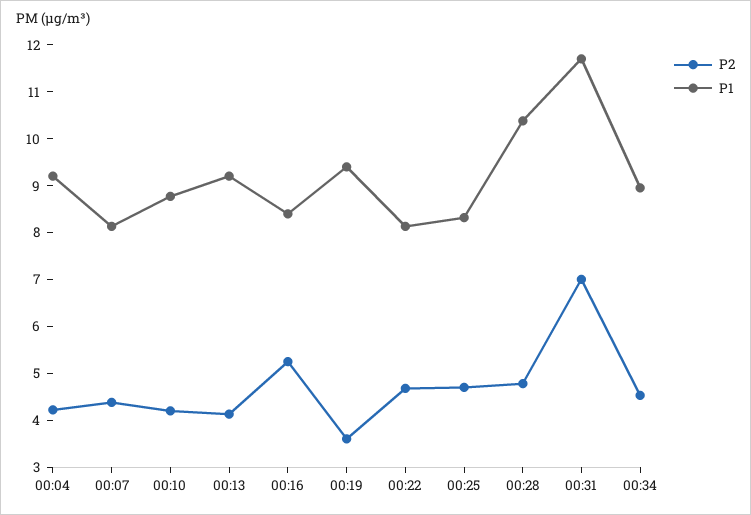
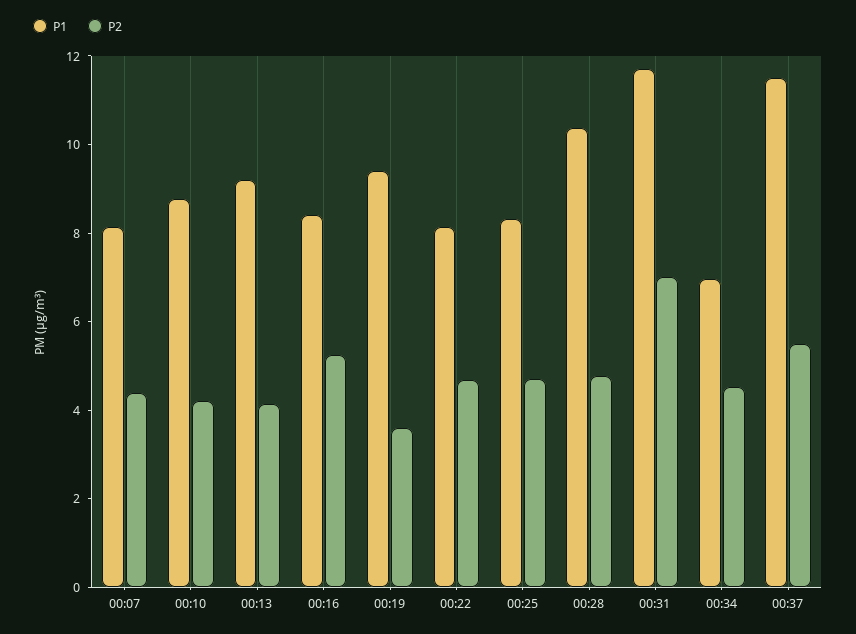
P2, 00:04: 4.2 -> none
P1, 00:04: 9.2 -> none
P1, 00:34: 9 -> 7
P1, 00:37: none -> 11.5
P2, 00:37: none -> 5.5

